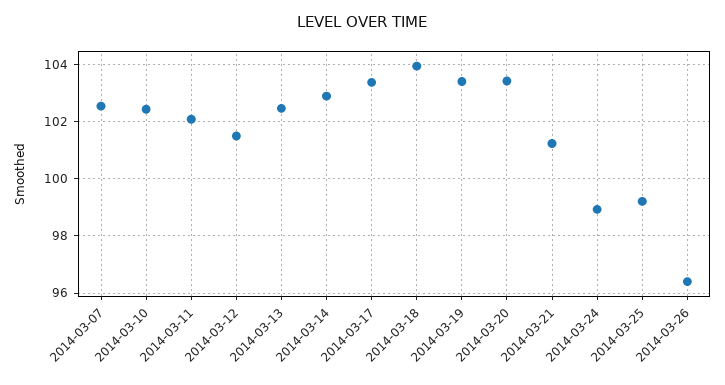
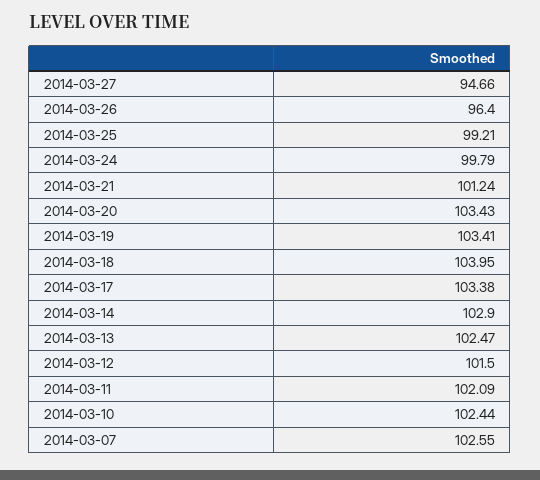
2014-03-24: 99 -> 99.79
2014-03-27: none -> 94.66

